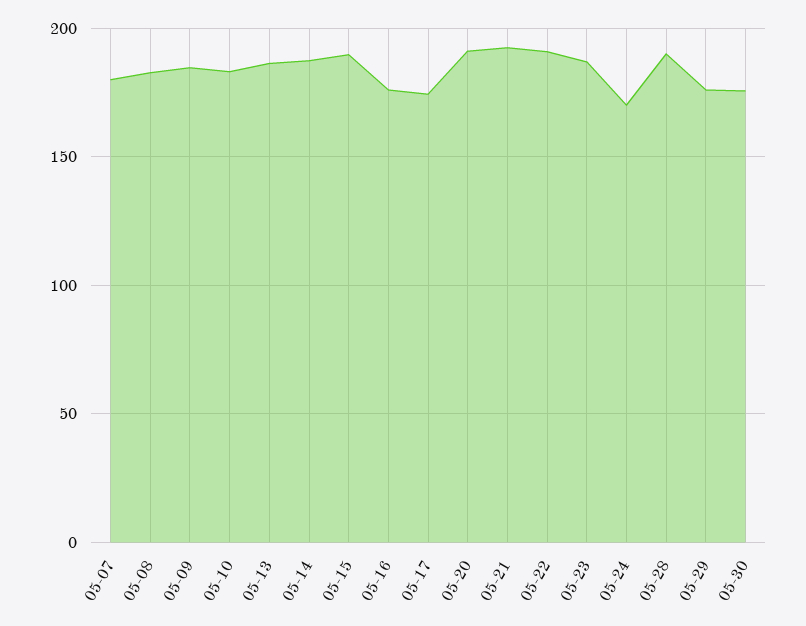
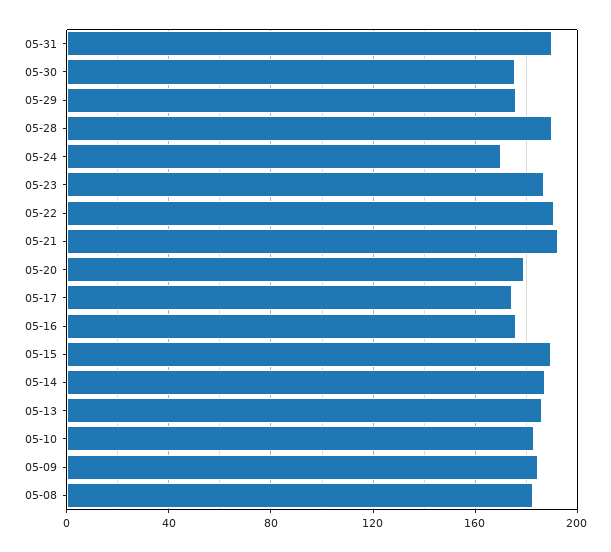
05-07: 180 -> none
05-20: 190 -> 180
05-31: none -> 190

